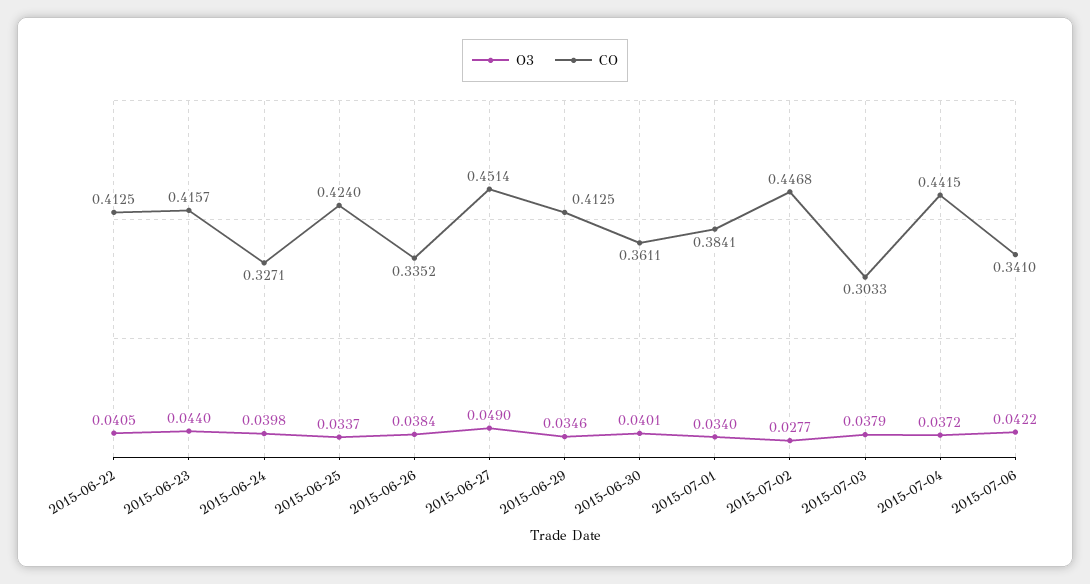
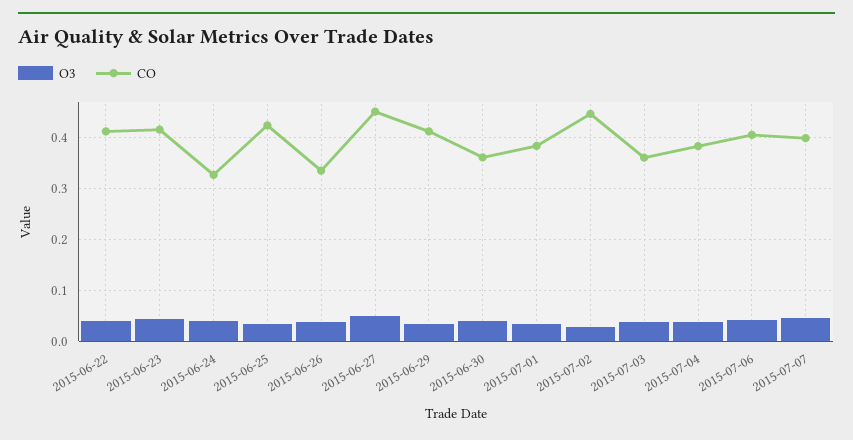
CO, 2015-07-03: 0.3033 -> 0.36
CO, 2015-07-04: 0.4415 -> 0.38
CO, 2015-07-06: 0.341 -> 0.4
O3, 2015-07-07: none -> 0.04
CO, 2015-07-07: none -> 0.4

